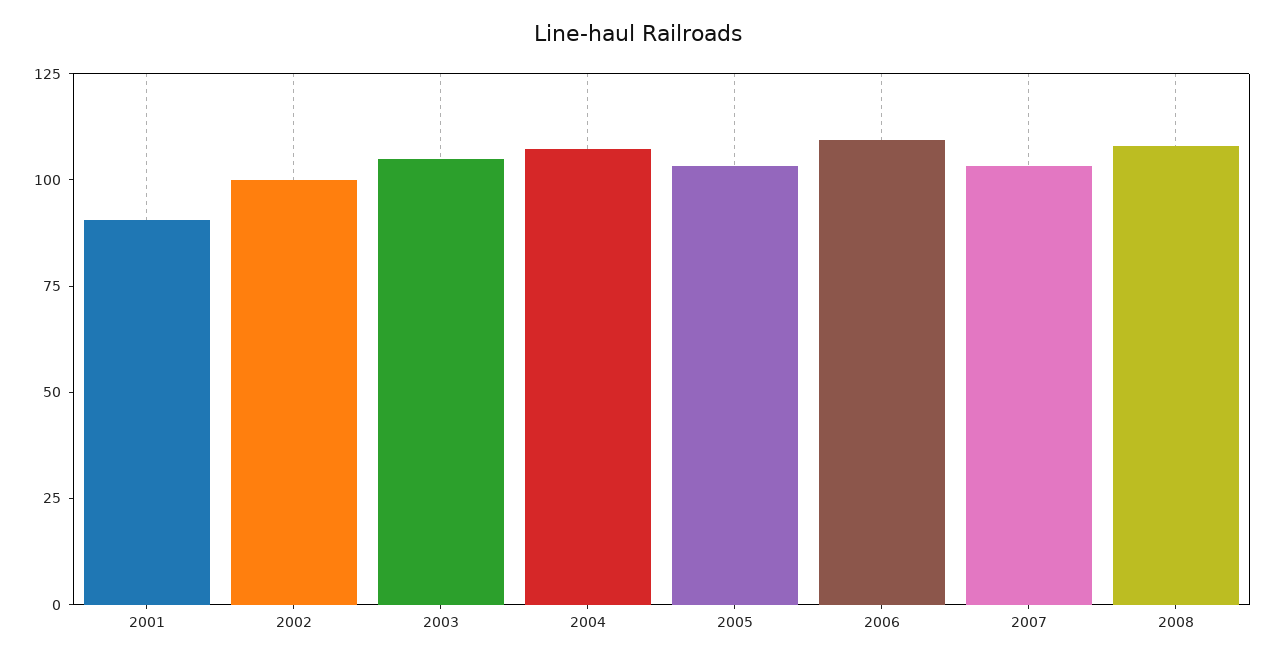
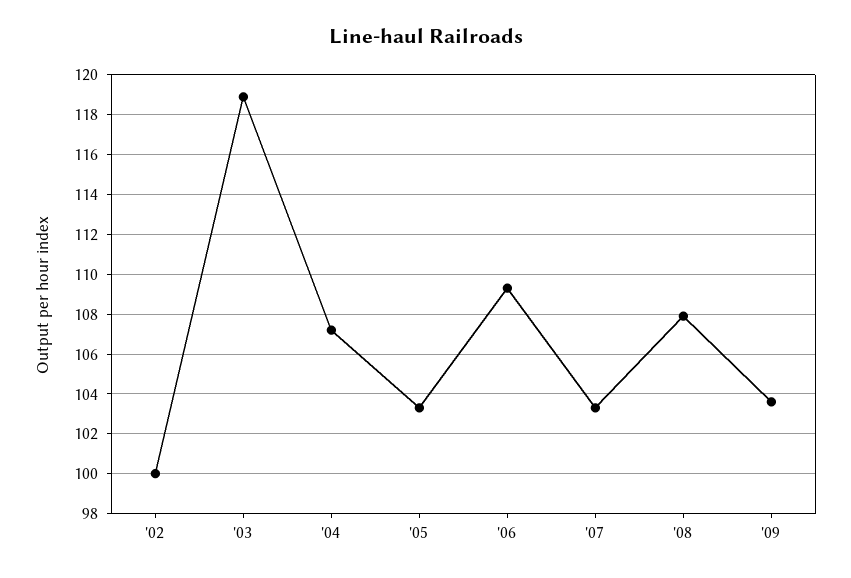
2001: 90 -> none
2003: 105 -> 119
'09: none -> 103.5

